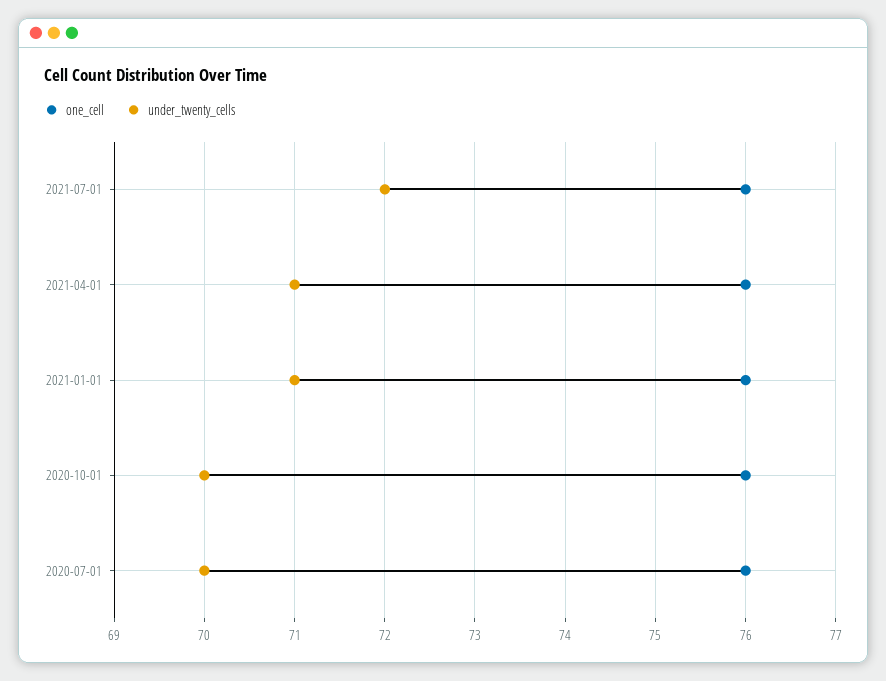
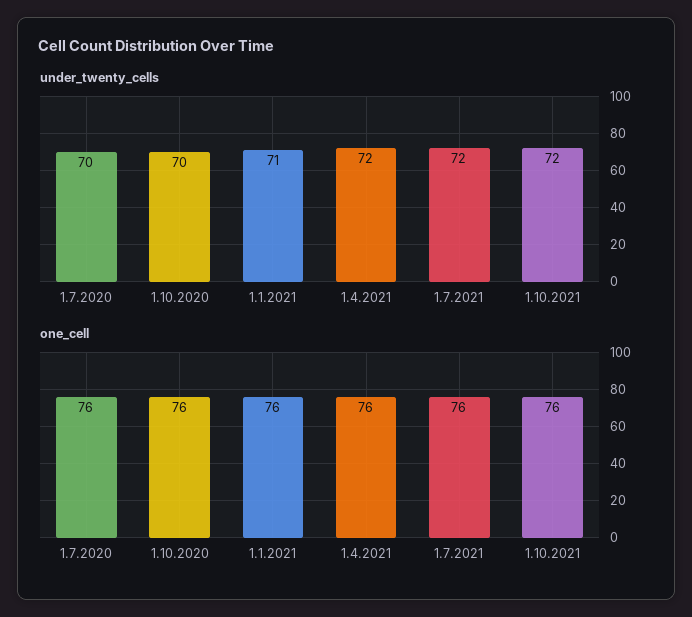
under_twenty_cells, 2021-04-01: 71 -> 72
under_twenty_cells, 1.10.2021: none -> 72
one_cell, 1.10.2021: none -> 76

